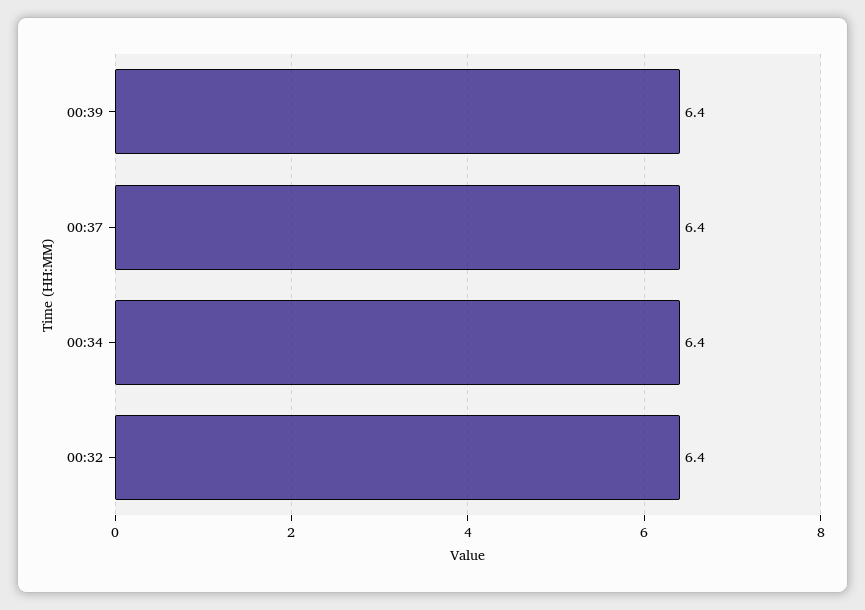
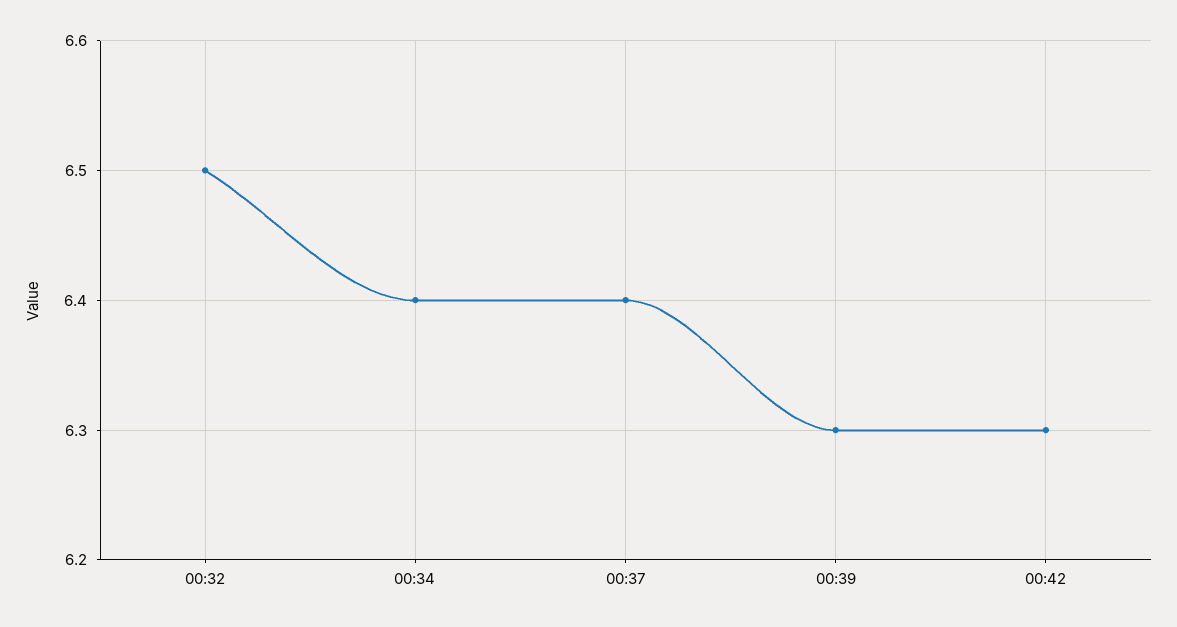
00:39: 6.4 -> 6.3
00:32: 6.4 -> 6.5
00:42: none -> 6.3

